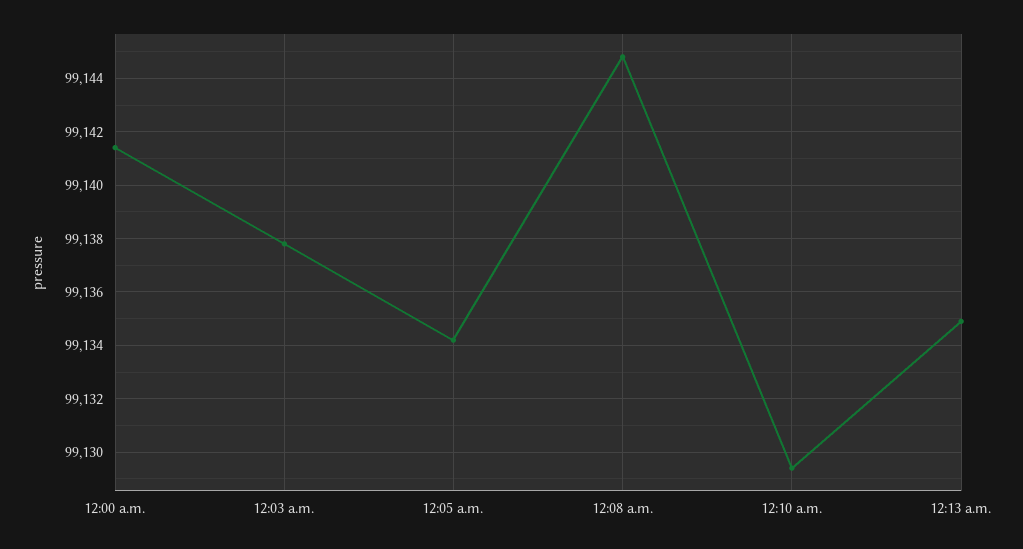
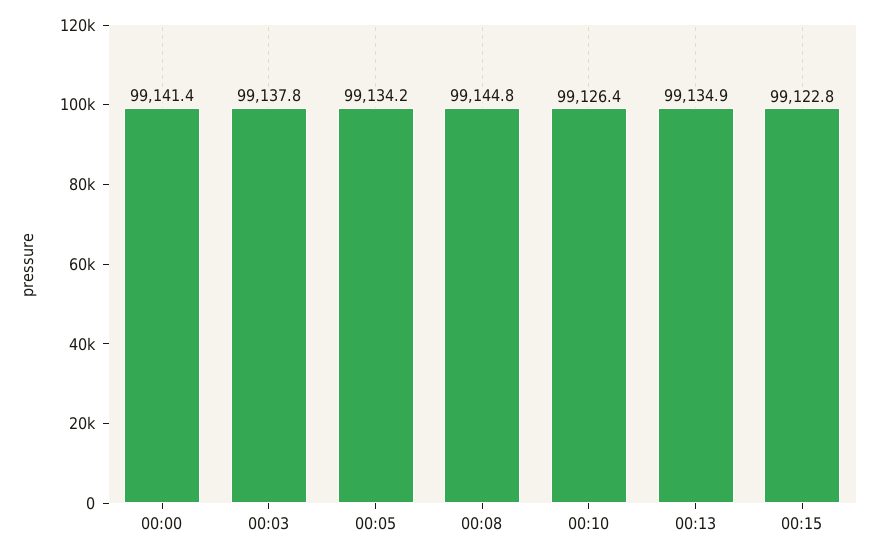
12:10 a.m.: 99129.5 -> 99126.4
00:15: none -> 99122.8

